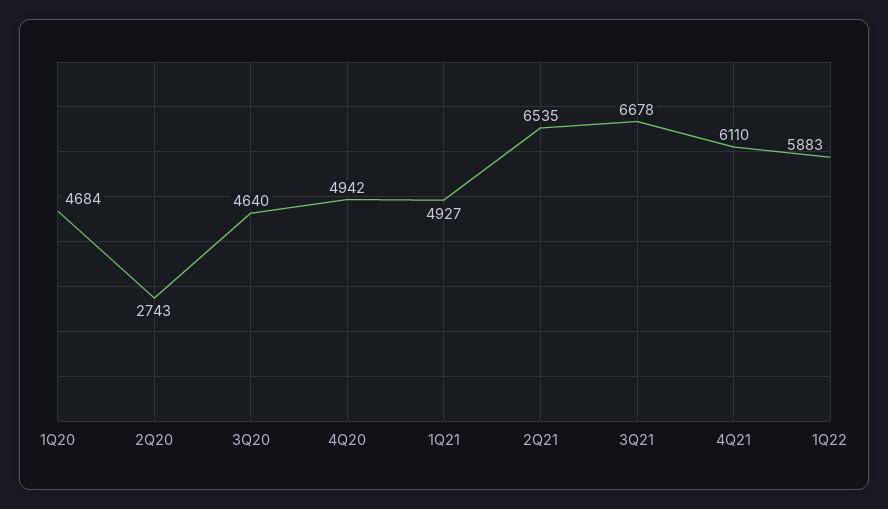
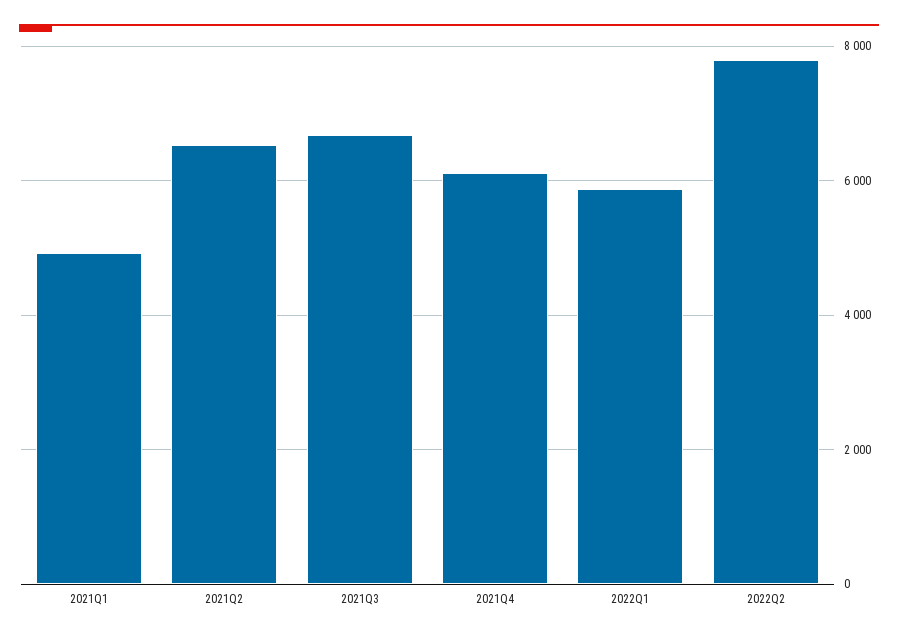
1Q20: 4684 -> none
2Q20: 2743 -> none
3Q20: 4640 -> none
4Q20: 4942 -> none
2022Q2: none -> 7800

